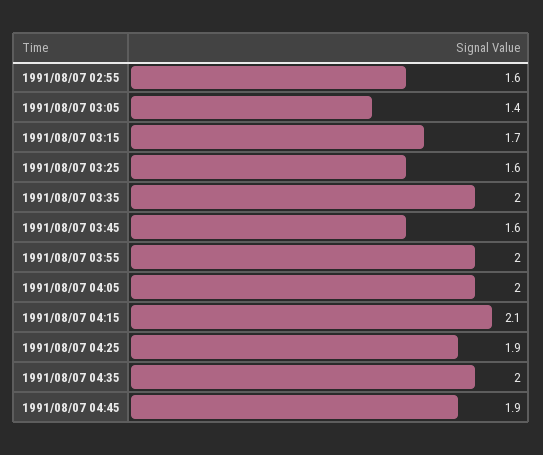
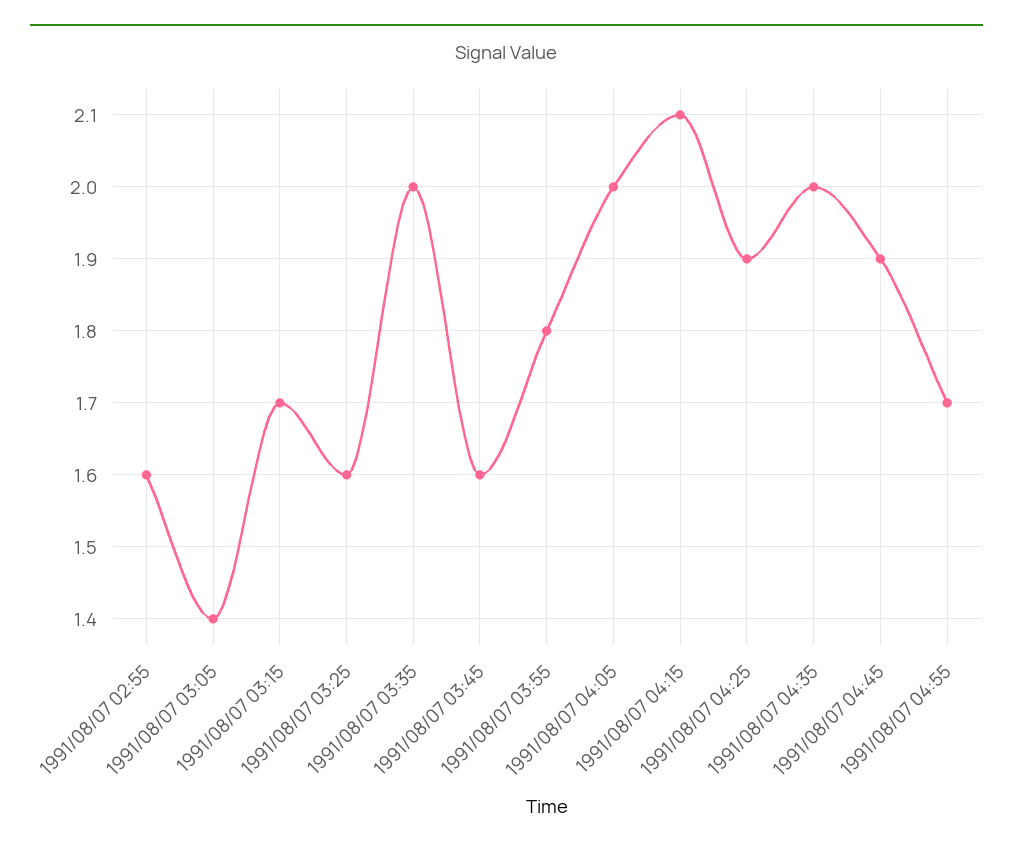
1991/08/07 03:55: 2 -> 1.8
1991/08/07 04:55: none -> 1.7

